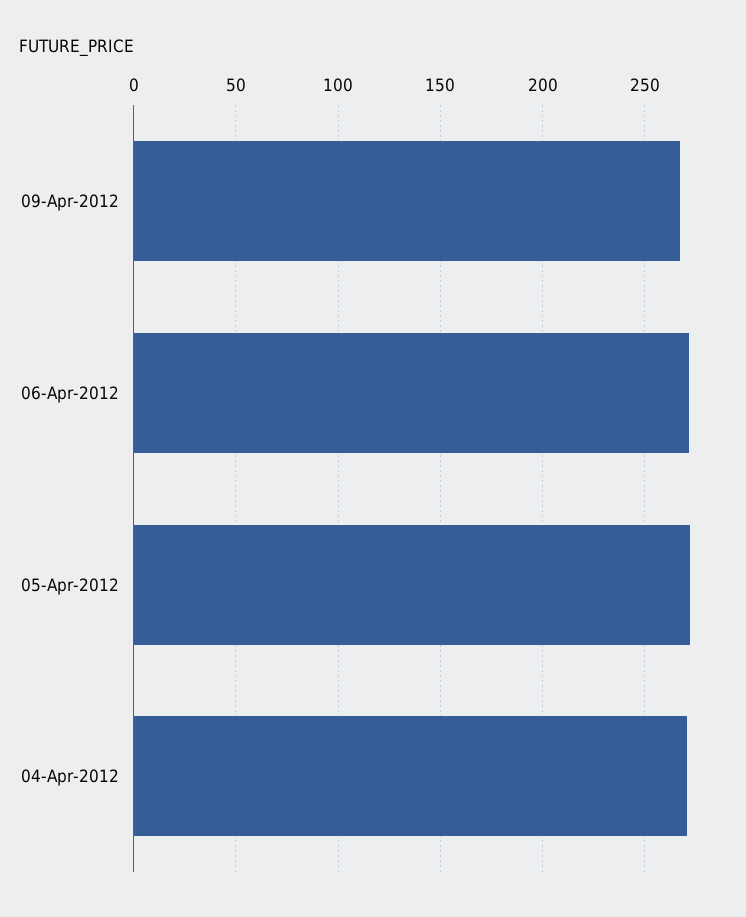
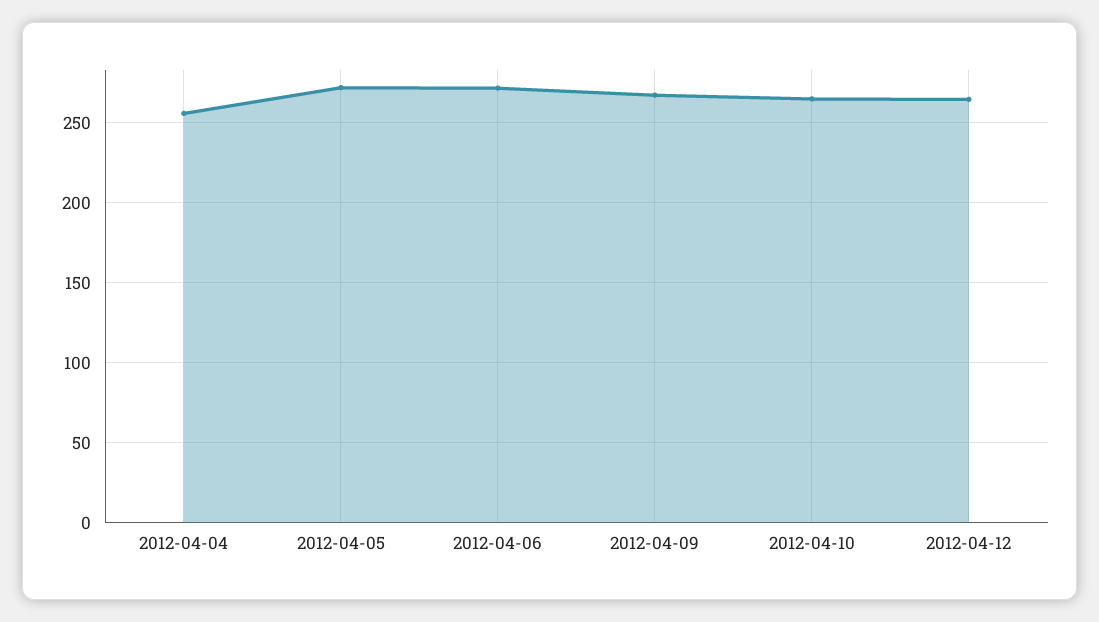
04-Apr-2012: 270 -> 255
2012-04-10: none -> 265
2012-04-12: none -> 265

